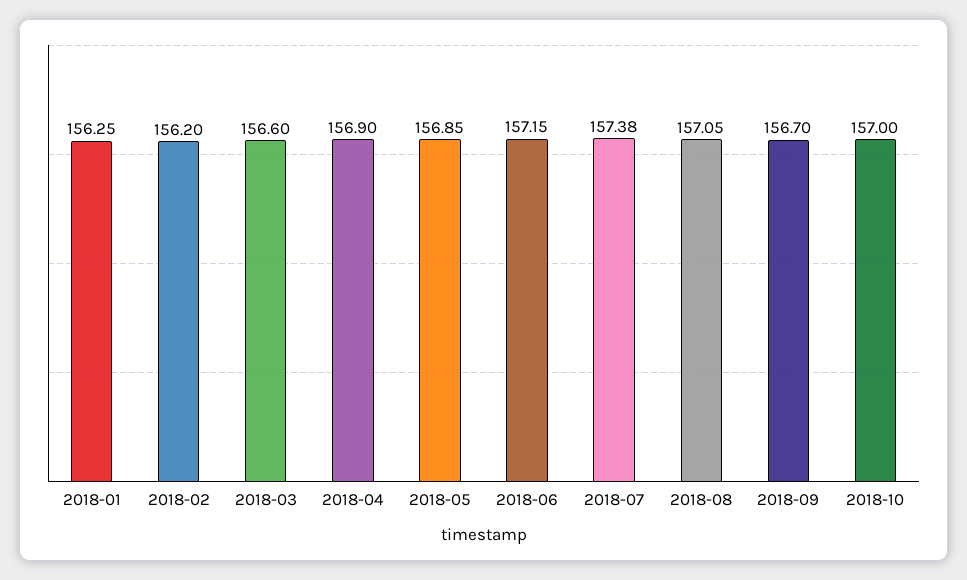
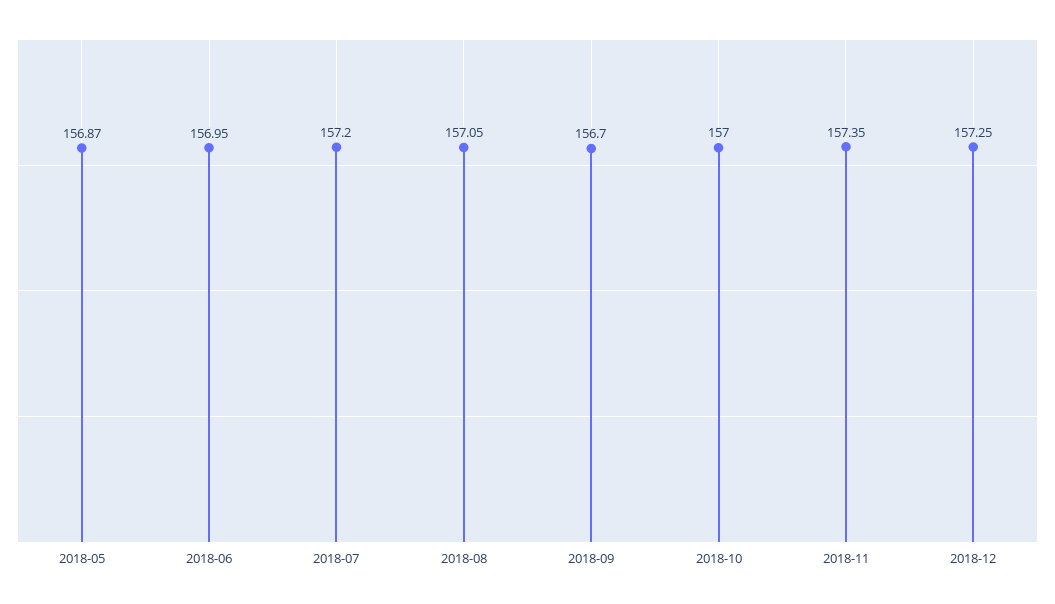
2018-01: 156.25 -> none
2018-02: 156.2 -> none
2018-03: 156.6 -> none
2018-04: 156.9 -> none
2018-05: 156.85 -> 156.87
2018-06: 157.15 -> 156.95
2018-07: 157.38 -> 157.2
2018-11: none -> 157.35
2018-12: none -> 157.25

